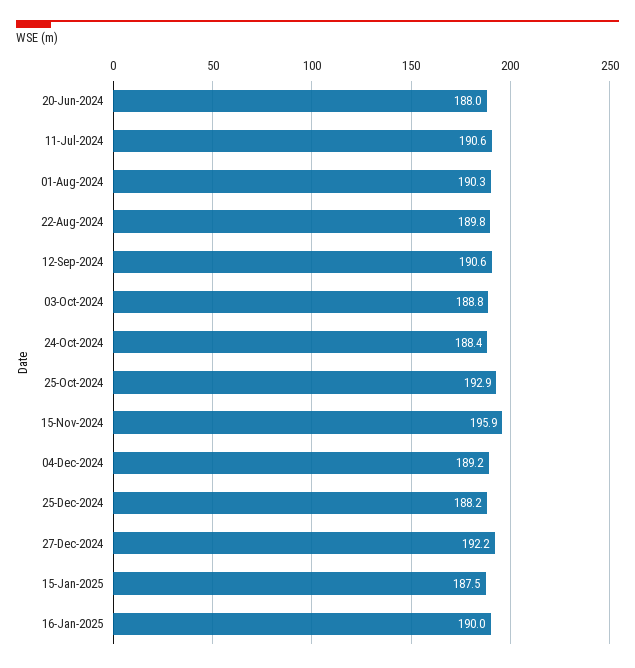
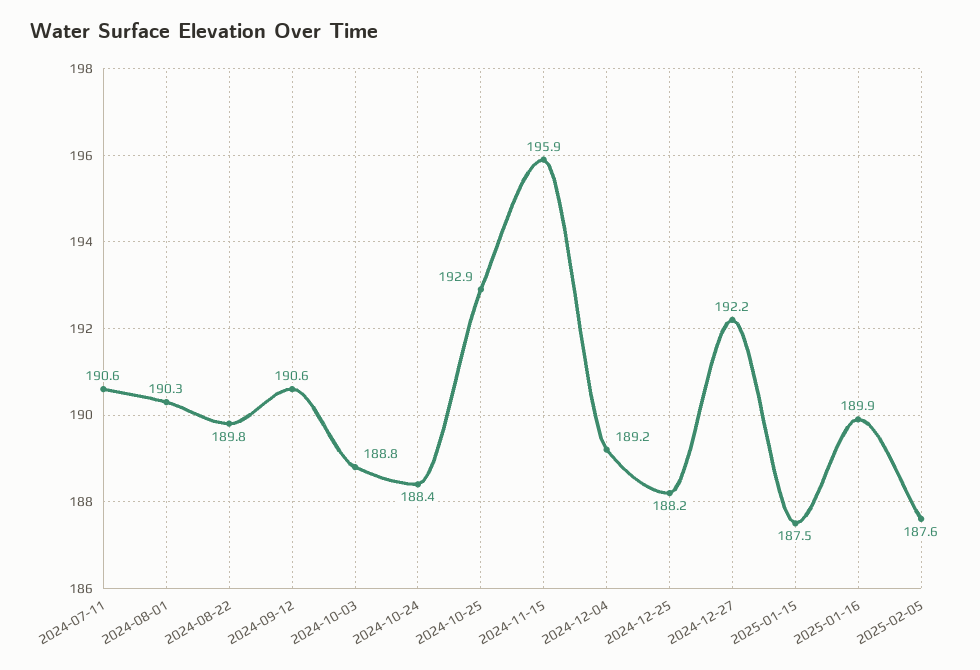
20-Jun-2024: 188 -> none
16-Jan-2025: 190 -> 189.9
2025-02-05: none -> 187.6

